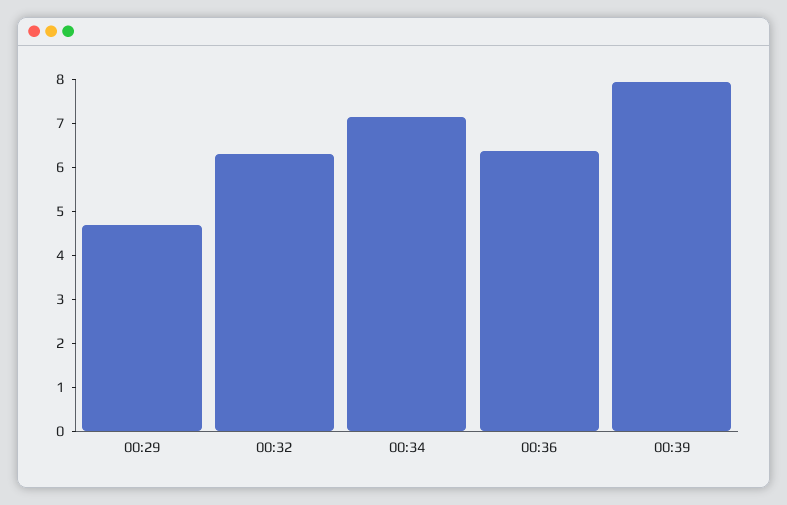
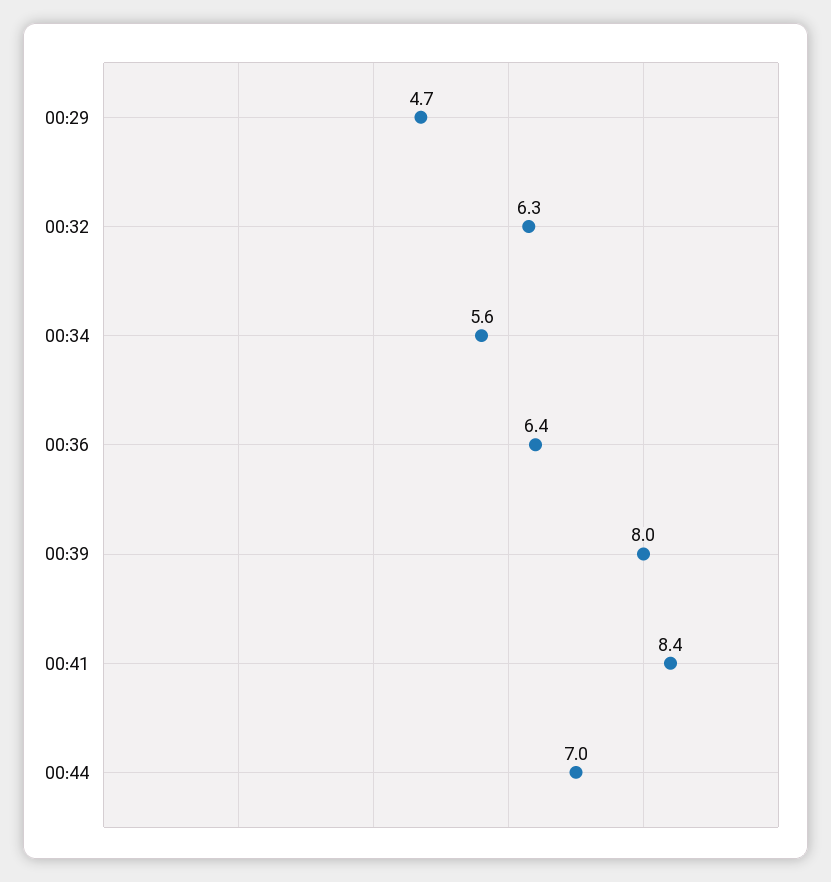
00:34: 7.2 -> 5.6
00:41: none -> 8.4
00:44: none -> 7

